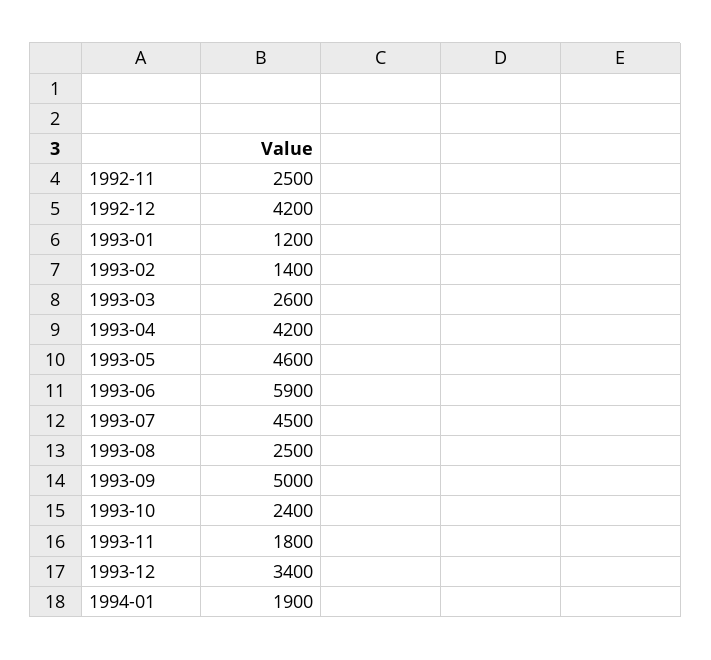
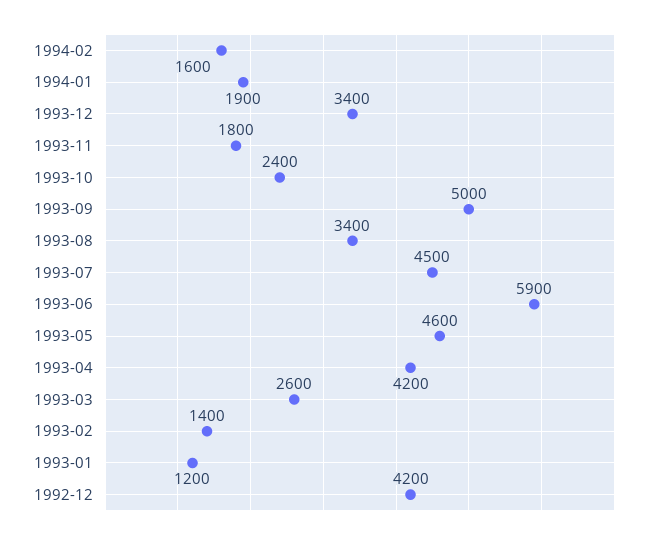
1992-11: 2500 -> none
1993-08: 2500 -> 3400
1994-02: none -> 1600

